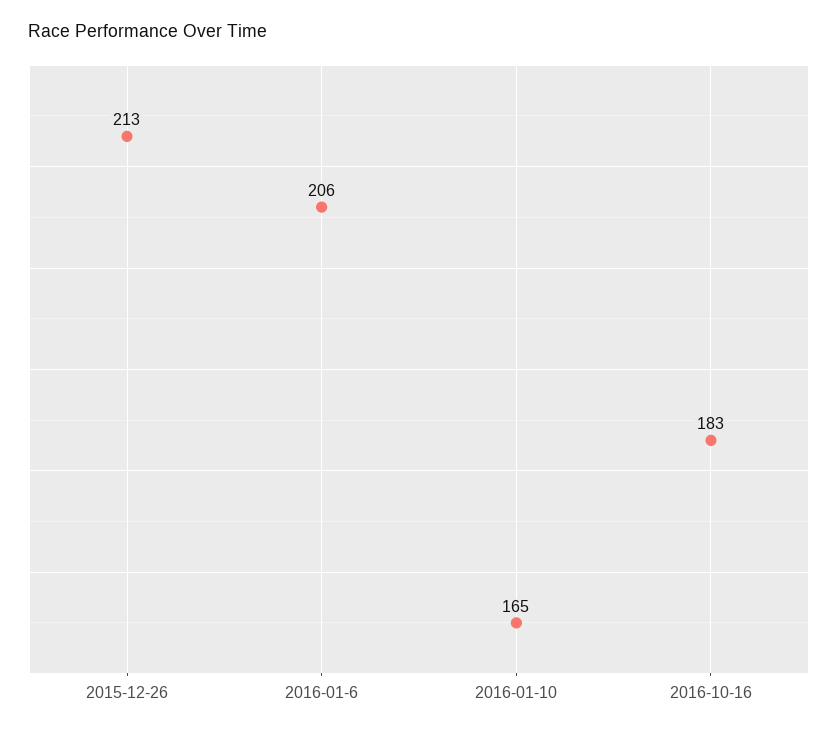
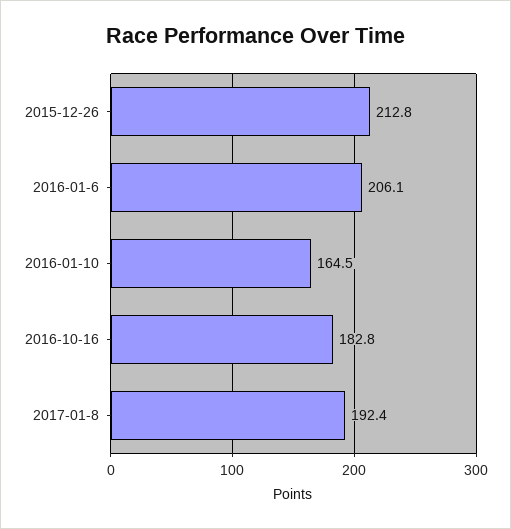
2017-01-8: none -> 192.4

